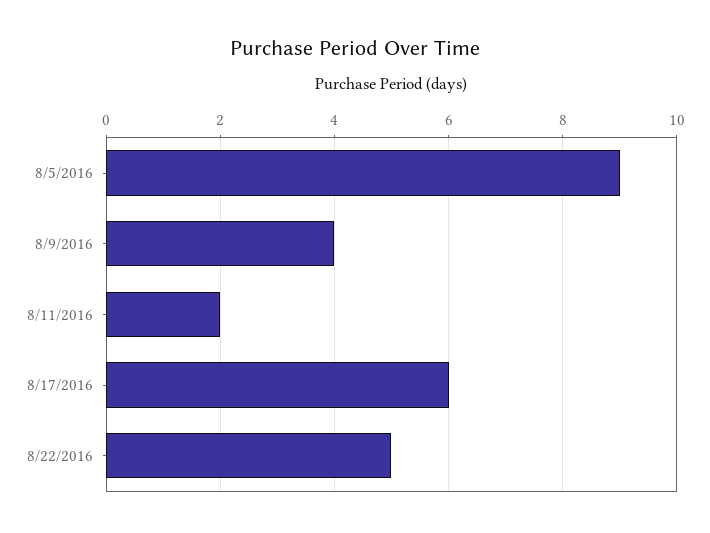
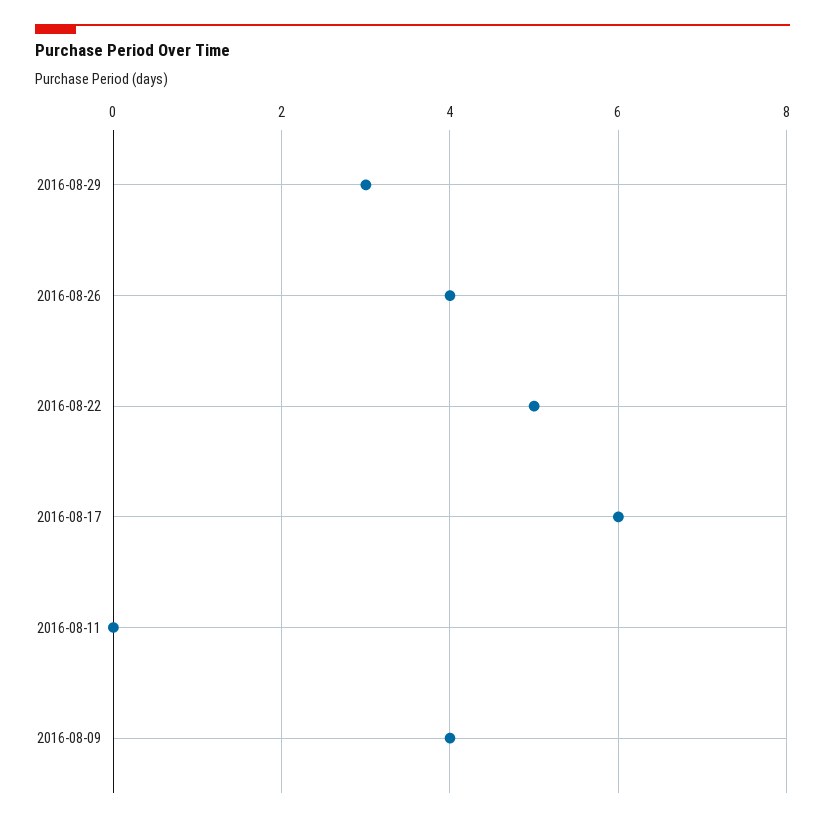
8/5/2016: 9 -> none
8/11/2016: 2 -> 0
2016-08-29: none -> 3
2016-08-26: none -> 4

